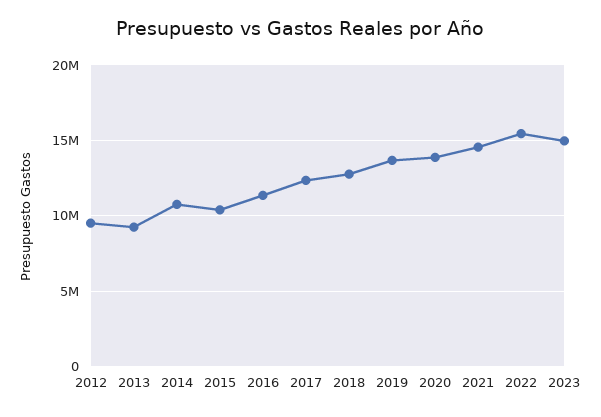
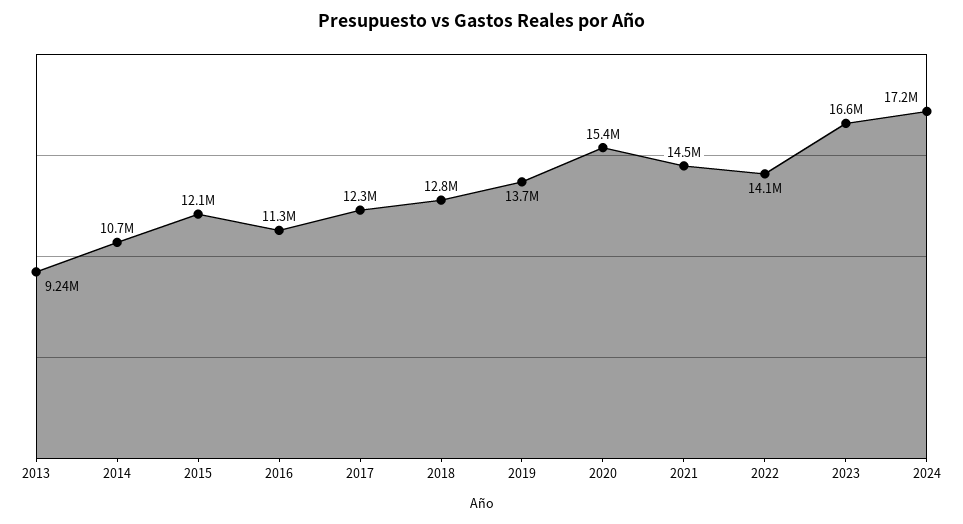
2012: 9500000 -> none
2015: 10500000 -> 12100000
2020: 14000000 -> 15400000
2022: 15500000 -> 14100000
2023: 15000000 -> 16600000
2024: none -> 17200000

